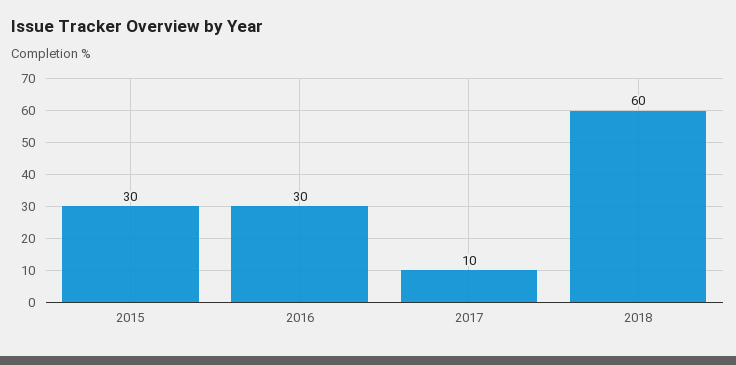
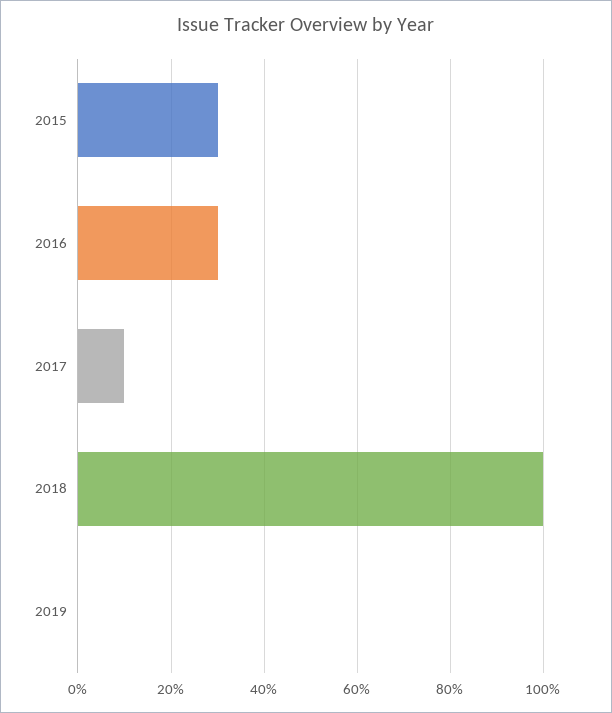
2018: 60 -> 100
2019: none -> 0

